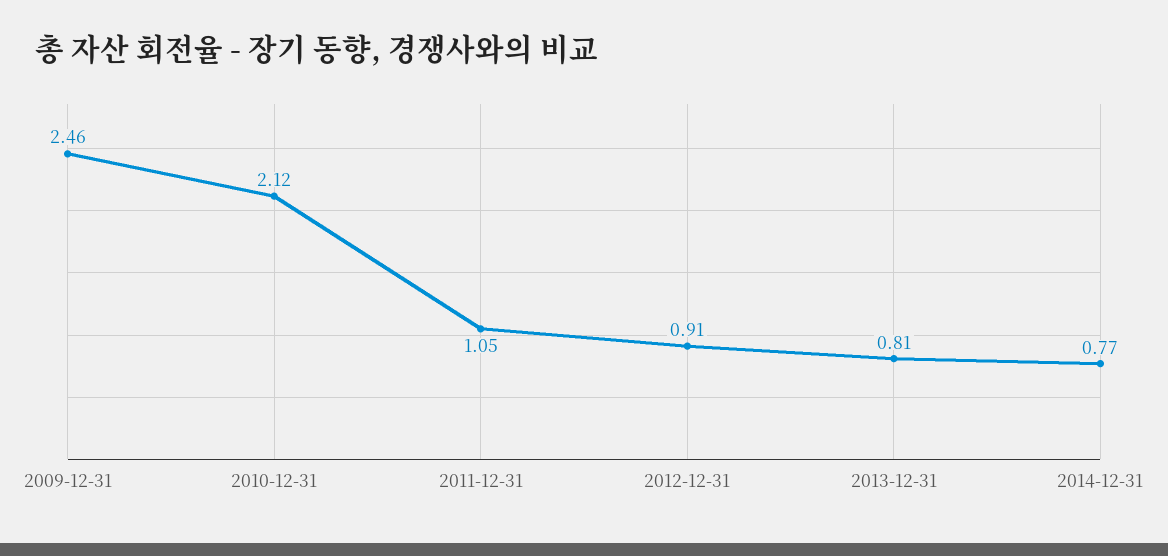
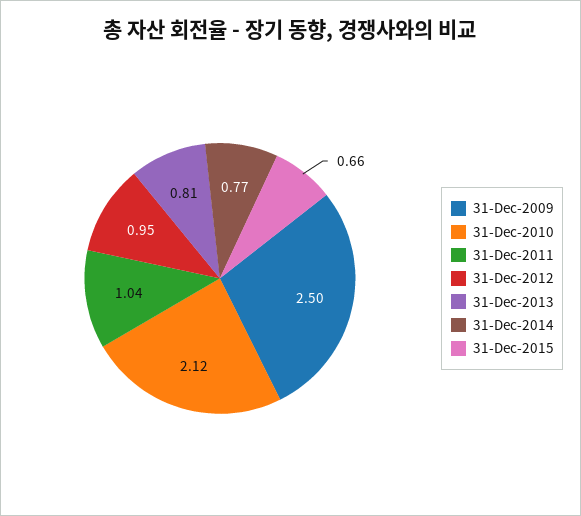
2009-12-31: 2.46 -> 2.5
2011-12-31: 1.05 -> 1.04
2012-12-31: 0.91 -> 0.95
31-Dec-2015: none -> 0.66

